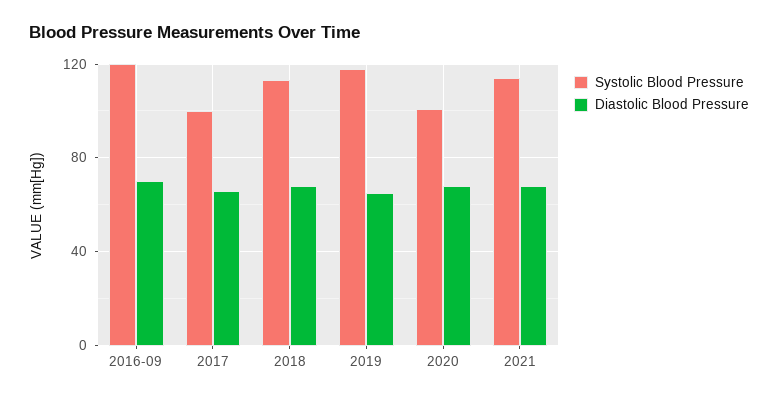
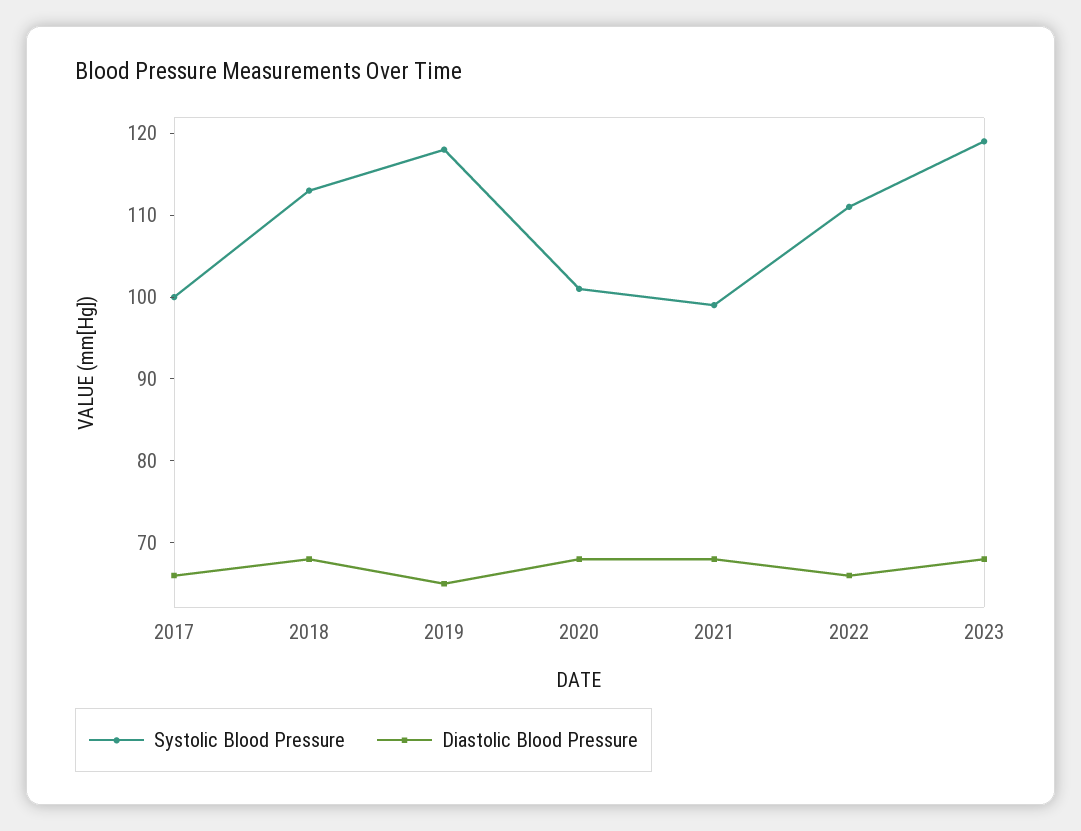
Systolic Blood Pressure, 2016-09: 120 -> none
Diastolic Blood Pressure, 2016-09: 70 -> none
Systolic Blood Pressure, 2021: 115 -> 99
Systolic Blood Pressure, 2022: none -> 111
Diastolic Blood Pressure, 2022: none -> 66
Systolic Blood Pressure, 2023: none -> 119
Diastolic Blood Pressure, 2023: none -> 68

